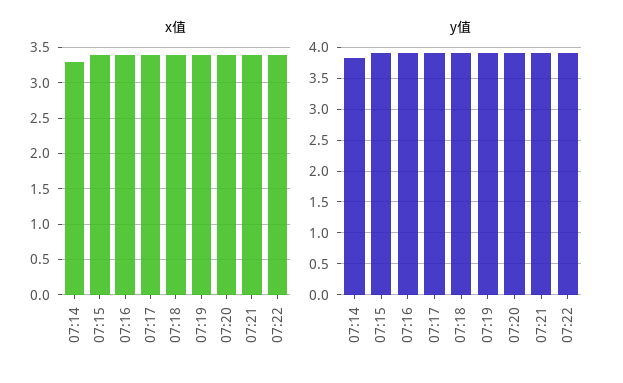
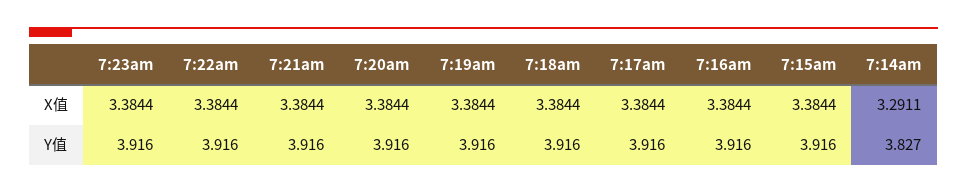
x值, 7:23am: none -> 3.3844
y值, 7:23am: none -> 3.916

